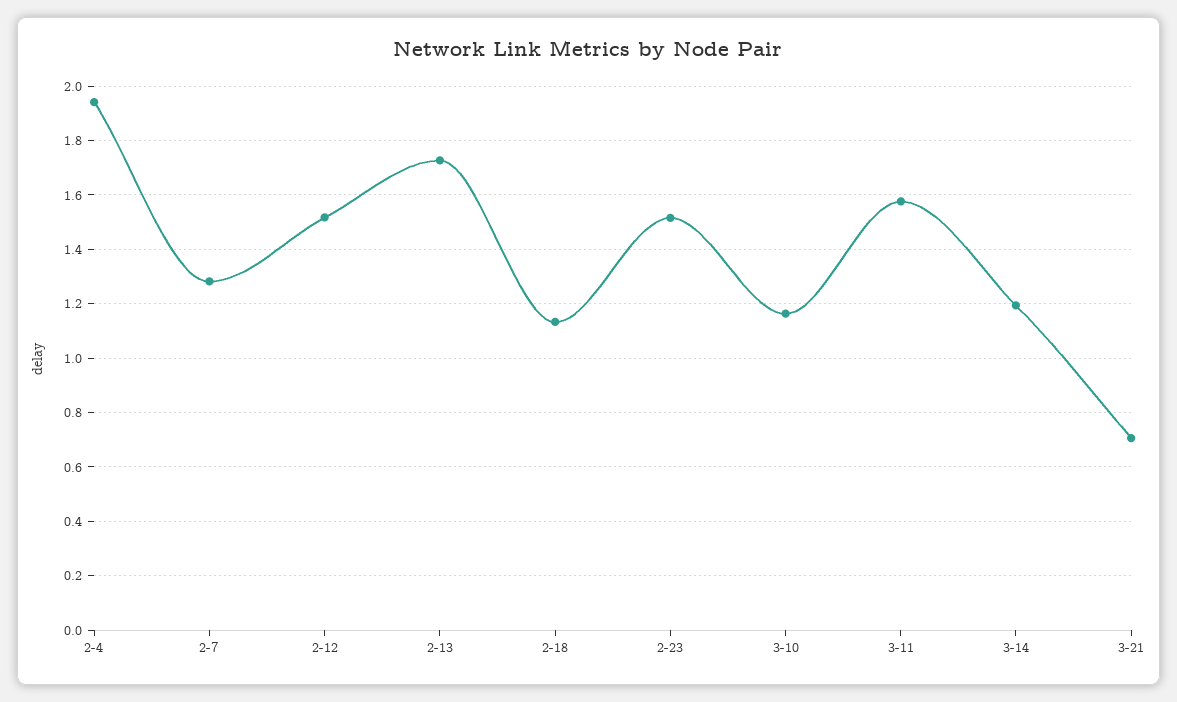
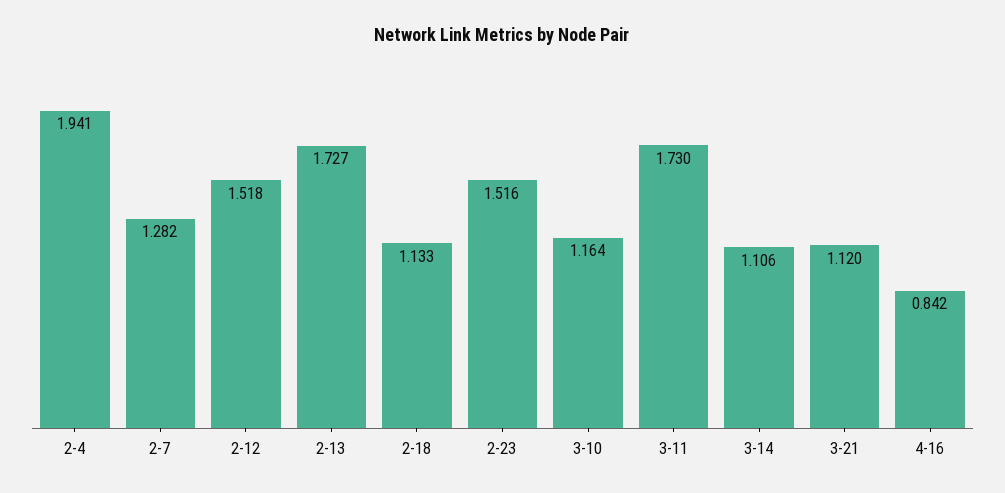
3-11: 1.575 -> 1.73
3-14: 1.2 -> 1.106
3-21: 0.7 -> 1.12
4-16: none -> 0.842

